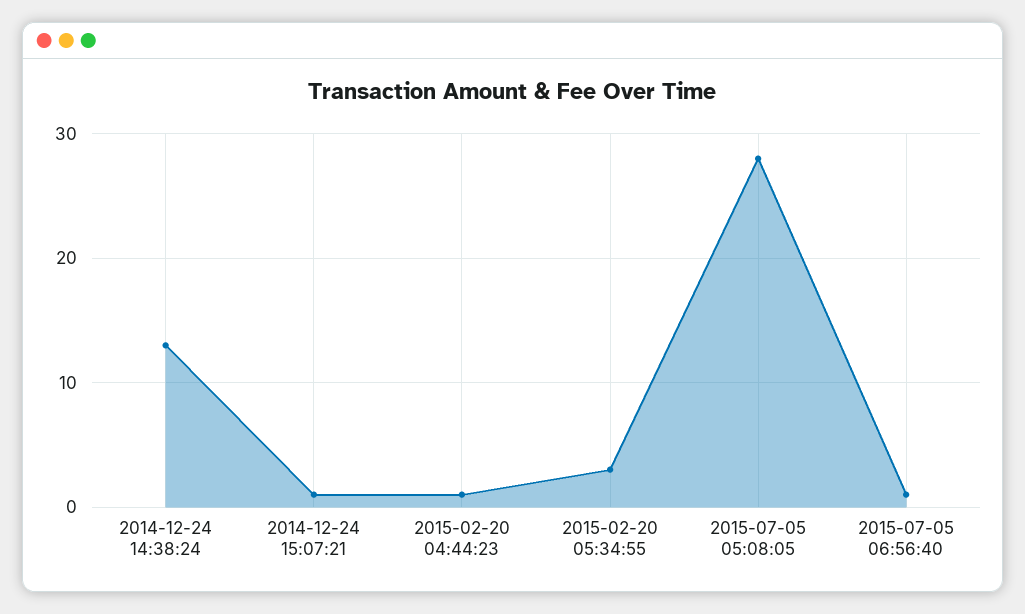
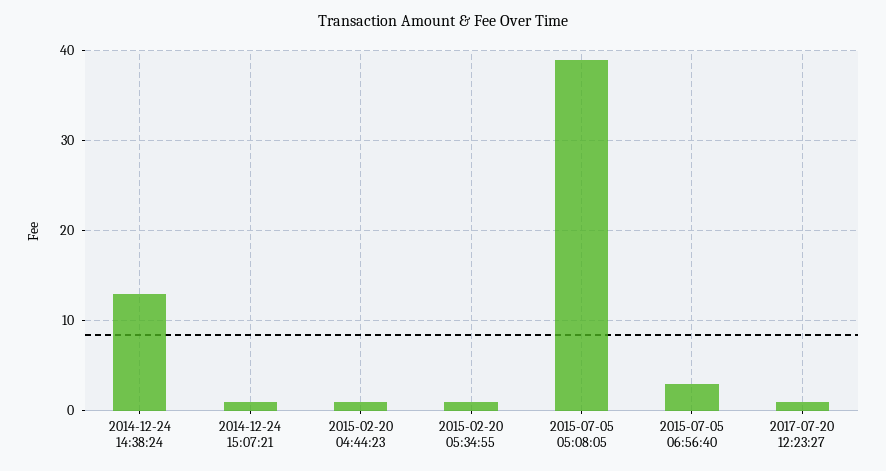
2015-02-20 05:34:55: 3 -> 1
2015-07-05 05:08:05: 28 -> 39
2015-07-05 06:56:40: 1 -> 3
2017-07-20 12:23:27: none -> 1

